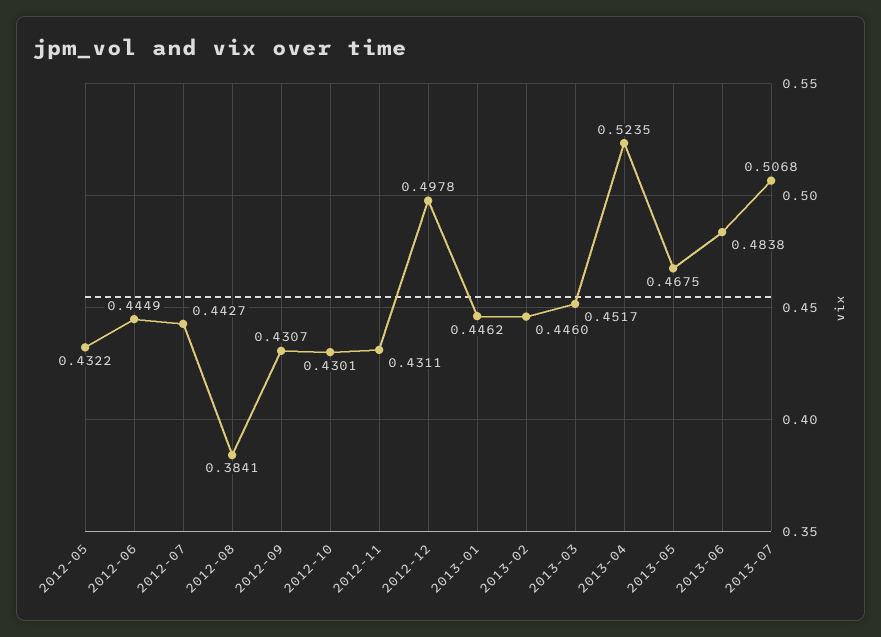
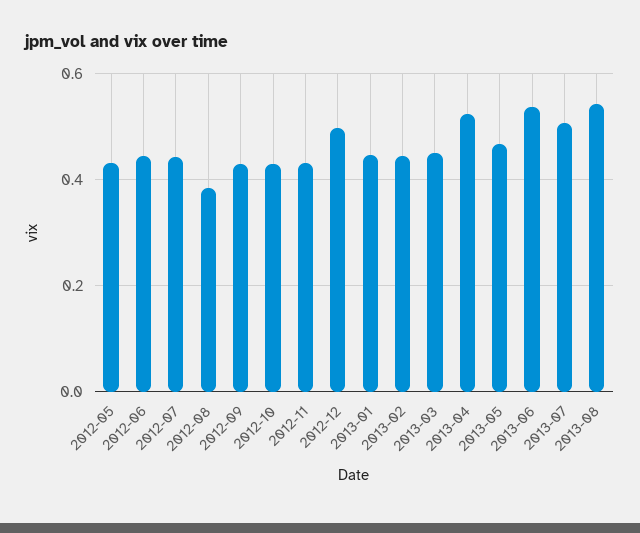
2013-06: 0.4838 -> 0.54
2013-08: none -> 0.54

